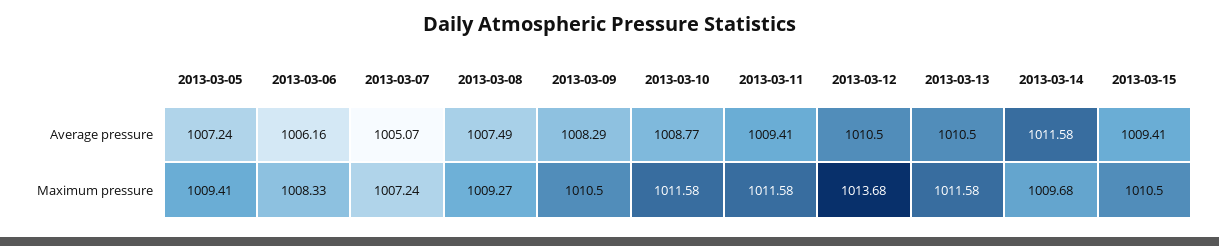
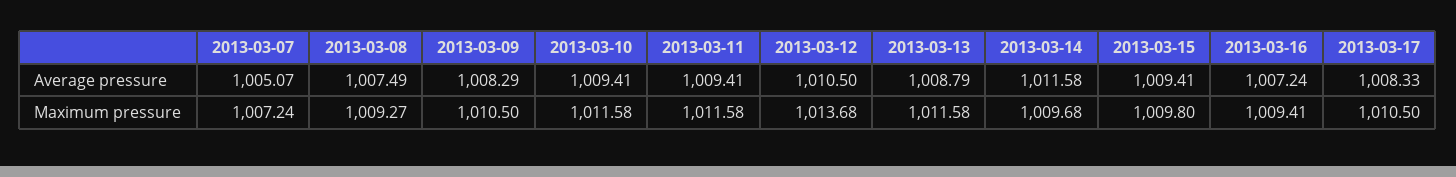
2013-03-05, Average pressure: 1007.24 -> none
2013-03-06, Average pressure: 1006.16 -> none
2013-03-10, Average pressure: 1008.77 -> 1009.41
2013-03-13, Average pressure: 1010.5 -> 1008.79
2013-03-05, Maximum pressure: 1009.41 -> none
2013-03-06, Maximum pressure: 1008.33 -> none
2013-03-15, Maximum pressure: 1010.5 -> 1009.8
2013-03-16, Average pressure: none -> 1007.24
2013-03-17, Average pressure: none -> 1008.33
2013-03-16, Maximum pressure: none -> 1009.41
2013-03-17, Maximum pressure: none -> 1010.5

